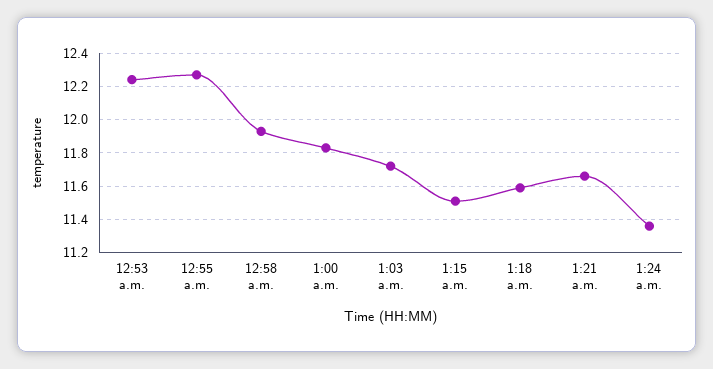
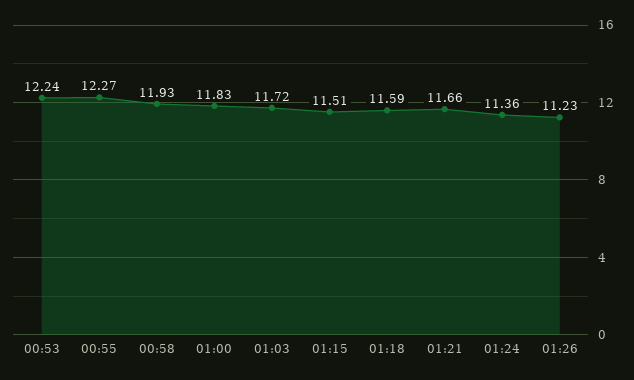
01:26: none -> 11.23

